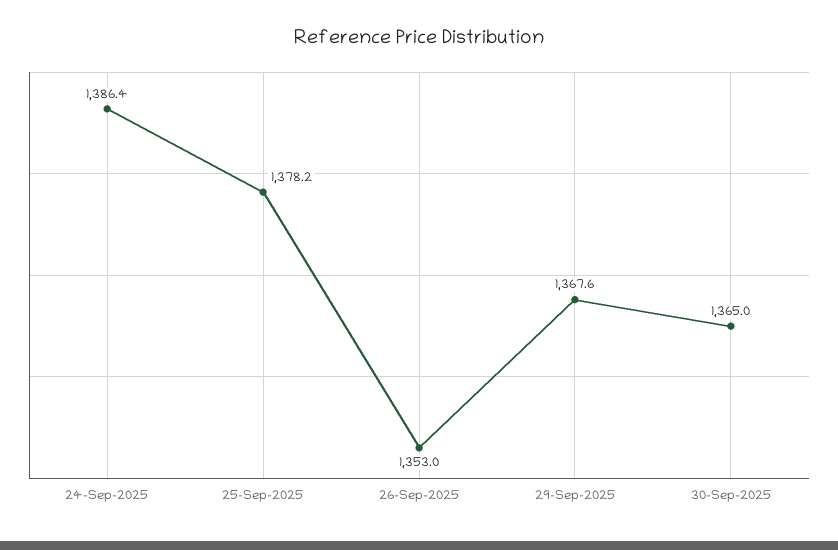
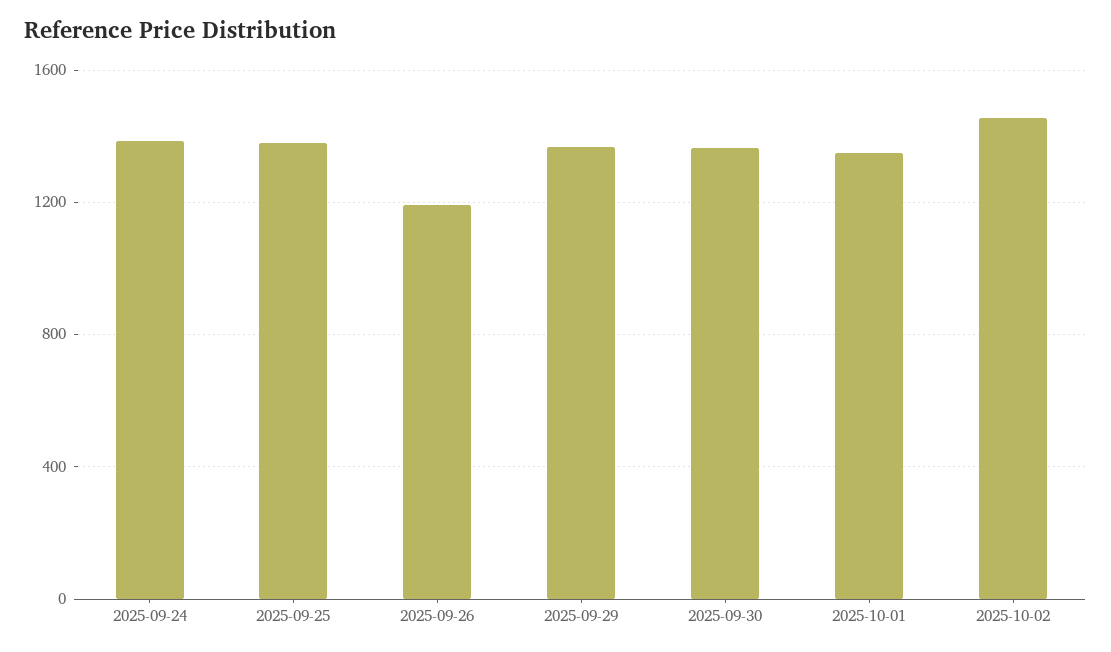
26-Sep-2025: 1353 -> 1200
2025-10-01: none -> 1350
2025-10-02: none -> 1450

